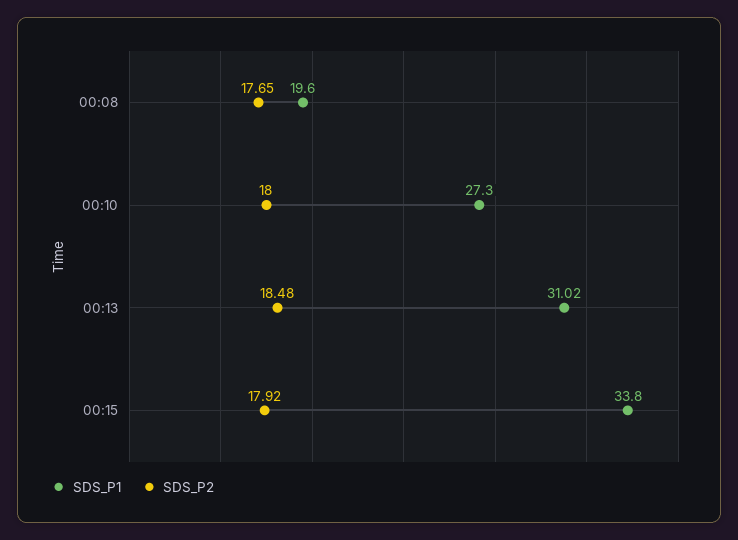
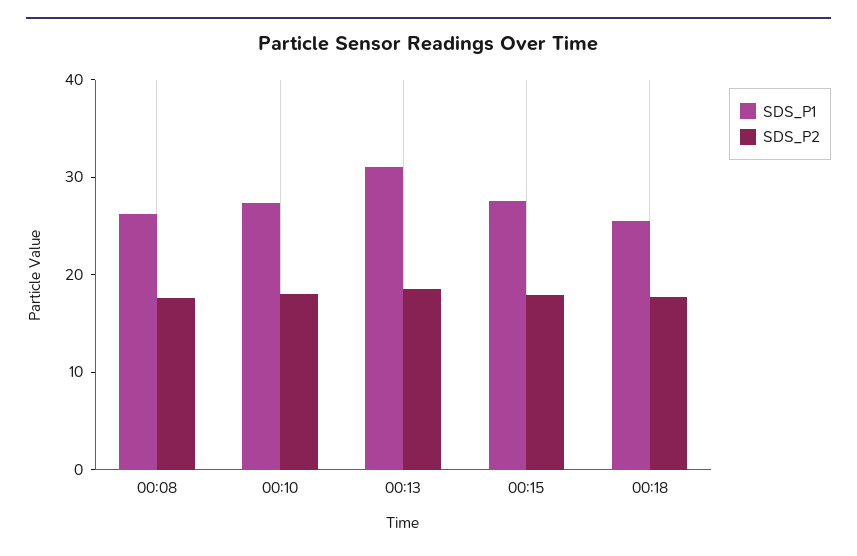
SDS_P1, 00:08: 19.6 -> 26
SDS_P1, 00:15: 33.8 -> 28
SDS_P1, 00:18: none -> 26
SDS_P2, 00:18: none -> 18

